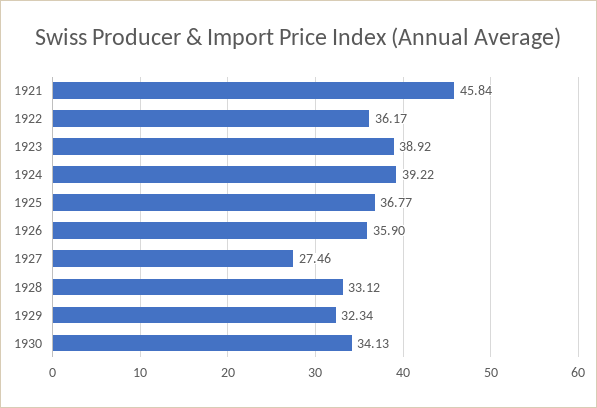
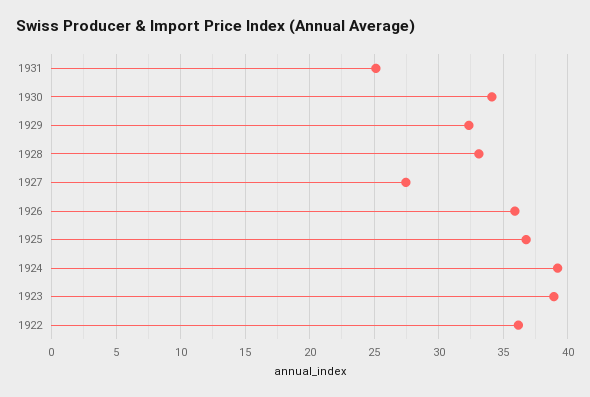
1921: 45.84 -> none
1931: none -> 25

